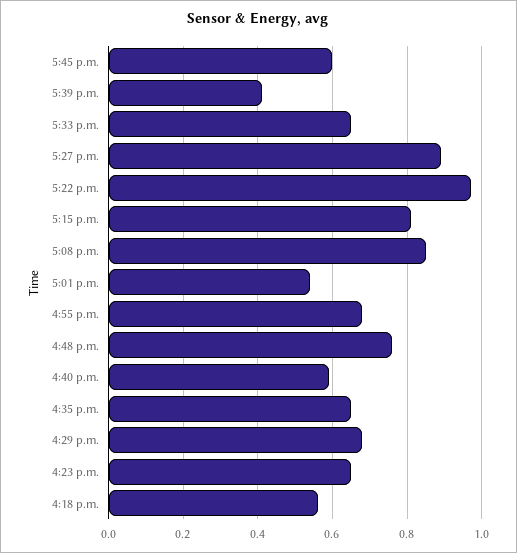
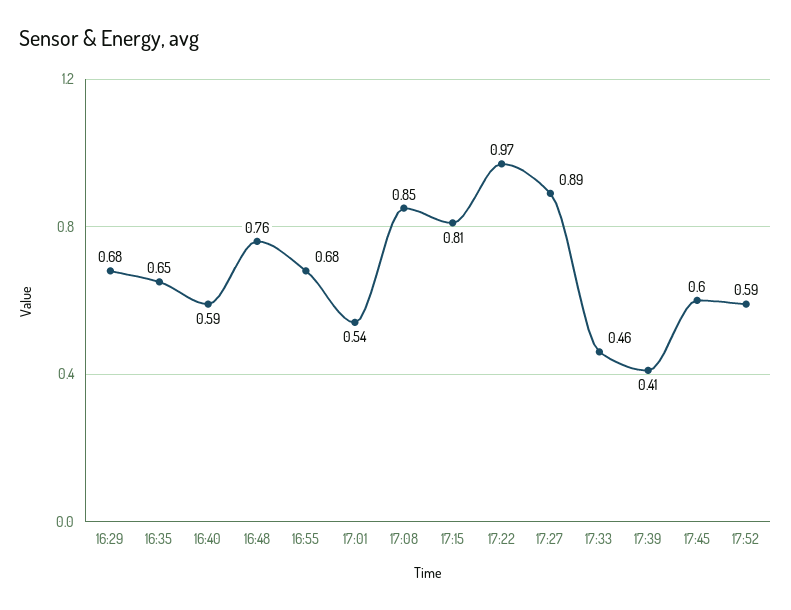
5:33 p.m.: 0.65 -> 0.46
4:23 p.m.: 0.65 -> none
4:18 p.m.: 0.55 -> none
17:52: none -> 0.59

